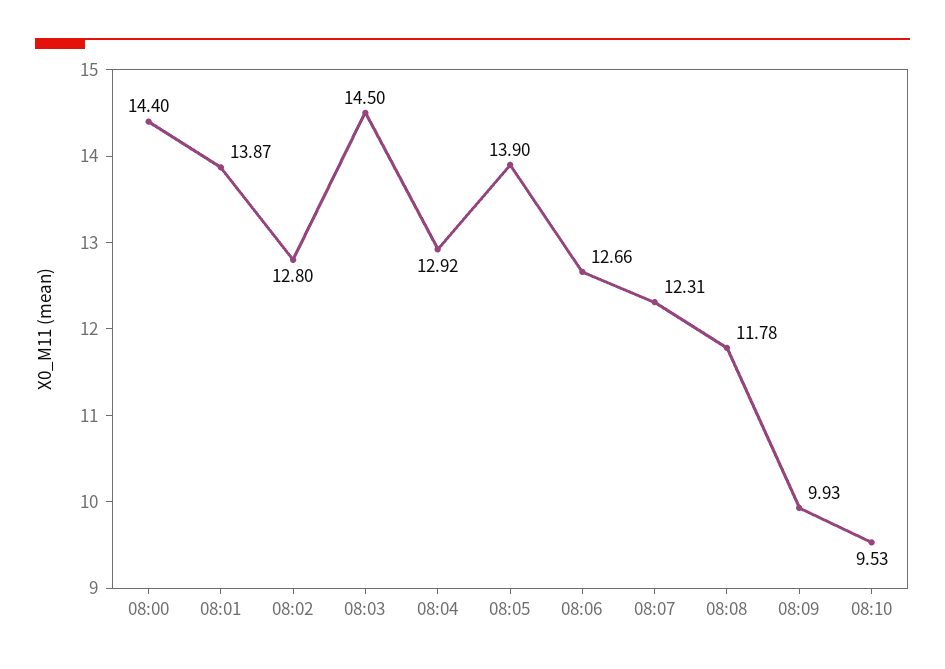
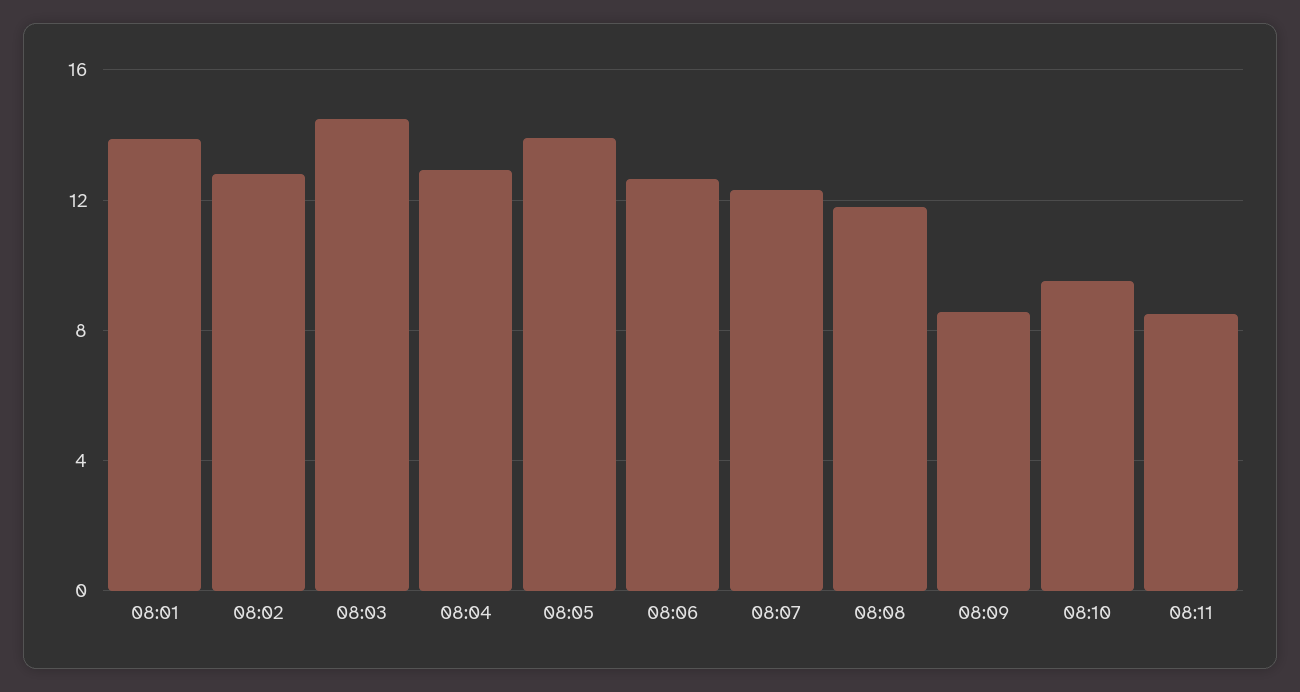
08:00: 14.4 -> none
08:09: 9.93 -> 8.5
08:11: none -> 8.5

